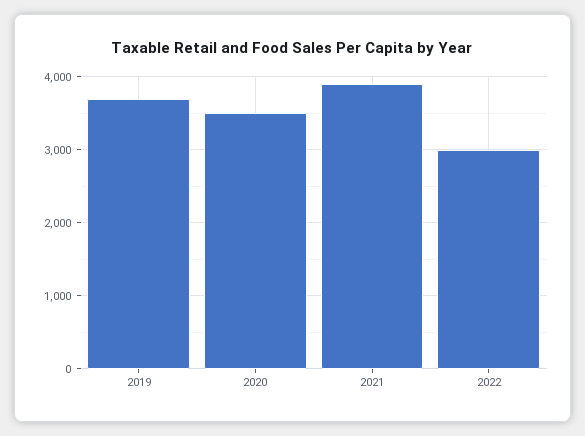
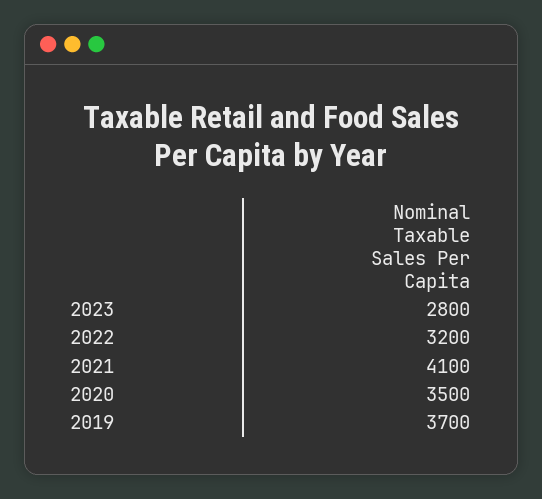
2021: 3900 -> 4100
2022: 3000 -> 3200
2023: none -> 2800

